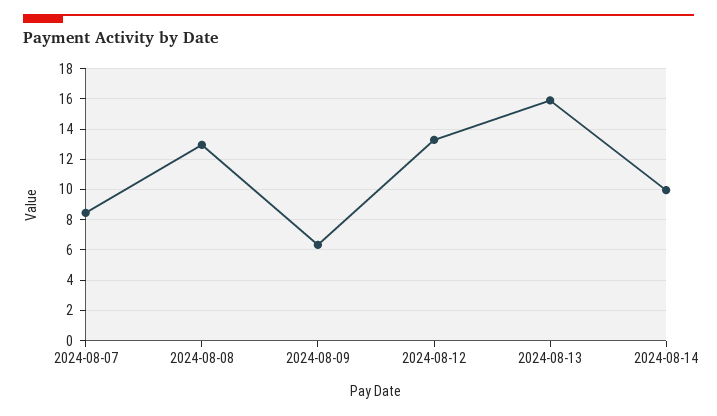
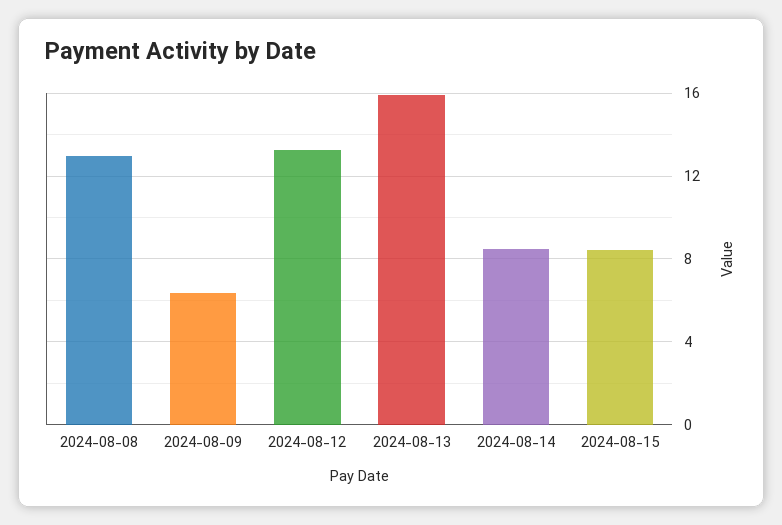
2024-08-07: 8.5 -> none
2024-08-14: 10 -> 8.5
2024-08-15: none -> 8.5

